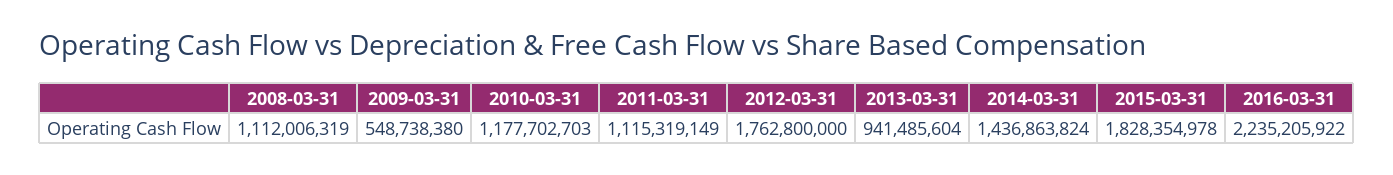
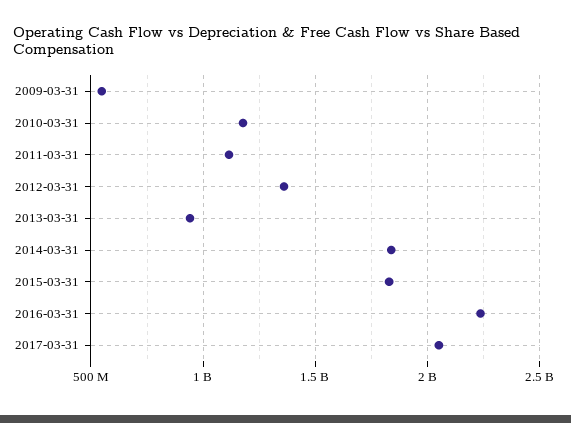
2008-03-31: 1112006319 -> none
2012-03-31: 1762800000 -> 1350000000
2014-03-31: 1436863824 -> 1850000000
2017-03-31: none -> 2050000000

